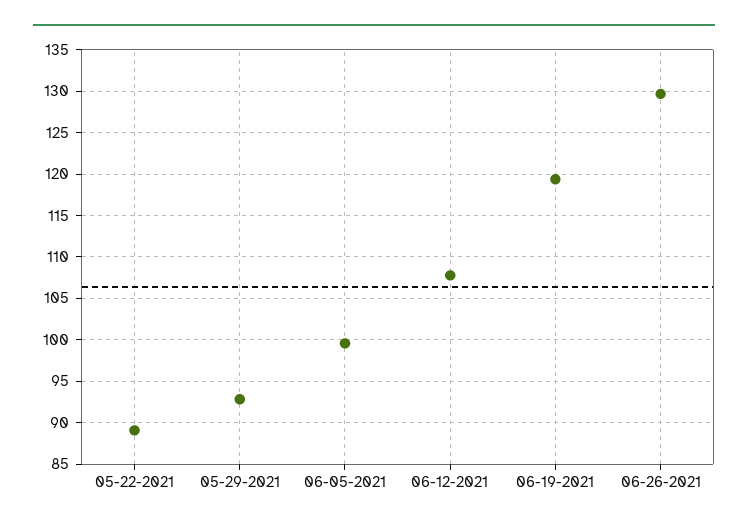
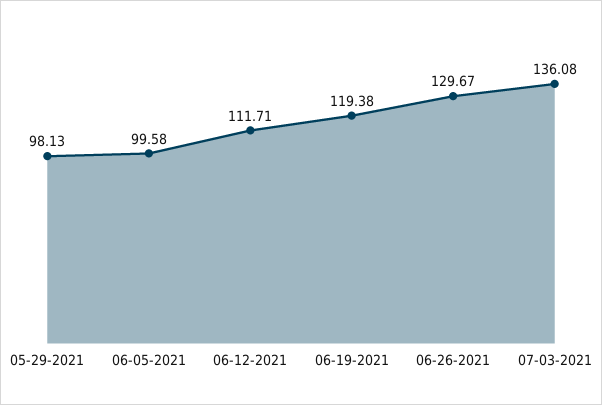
05-22-2021: 89 -> none
05-29-2021: 93 -> 98.13
06-12-2021: 108 -> 111.71
07-03-2021: none -> 136.08

